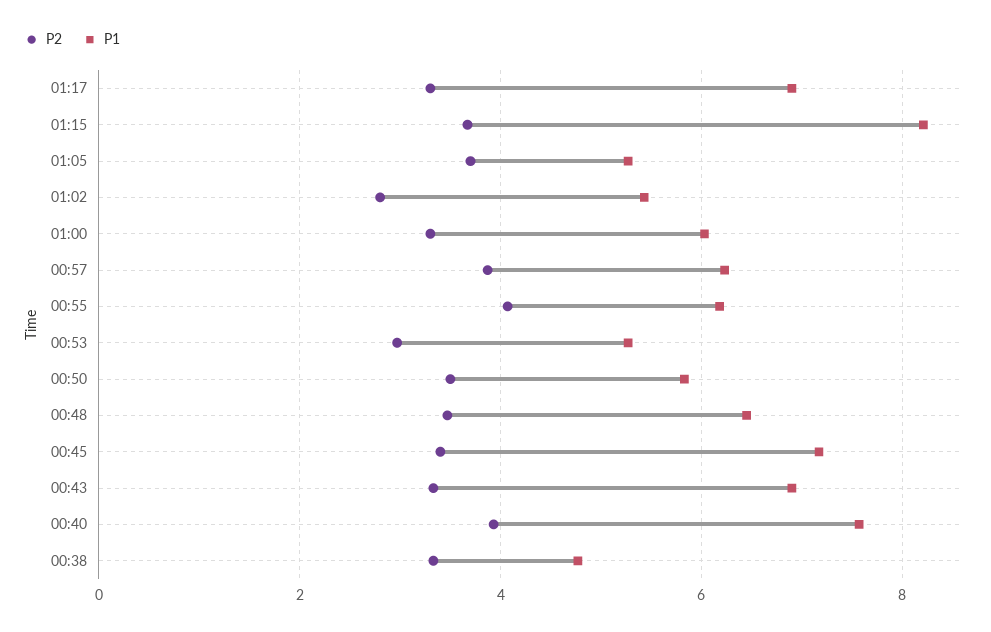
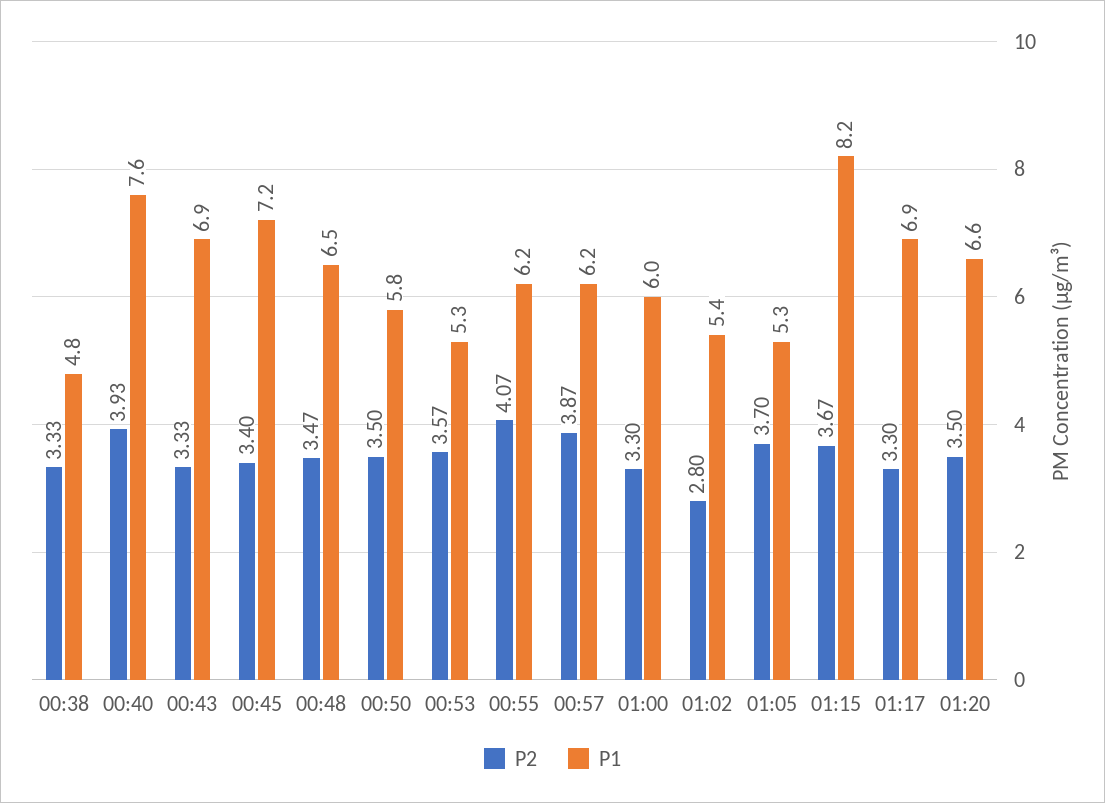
P2, 00:53: 3 -> 3.57
P2, 01:20: none -> 3.5
P1, 01:20: none -> 6.6

